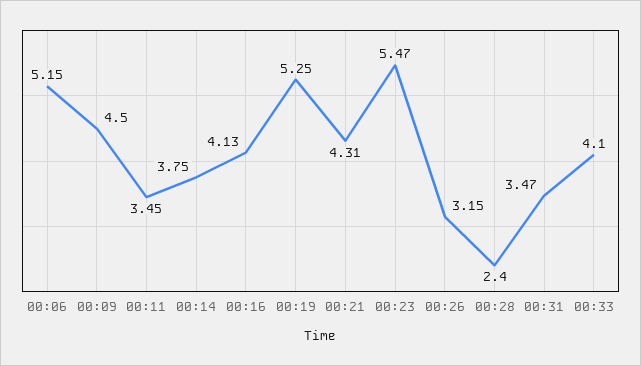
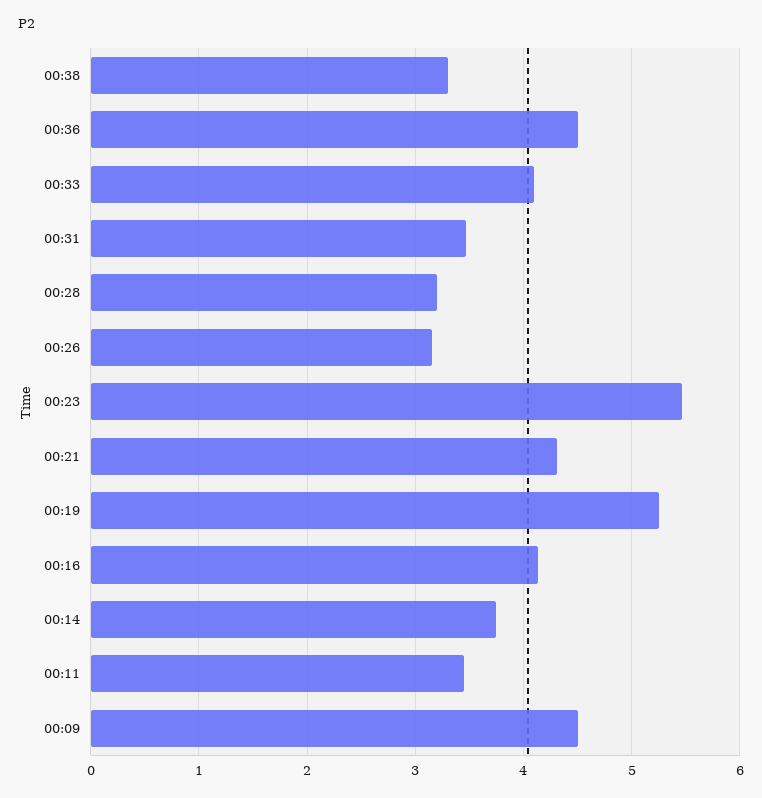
00:06: 5.15 -> none
00:28: 2.4 -> 3.2
00:38: none -> 3.3
00:36: none -> 4.5

